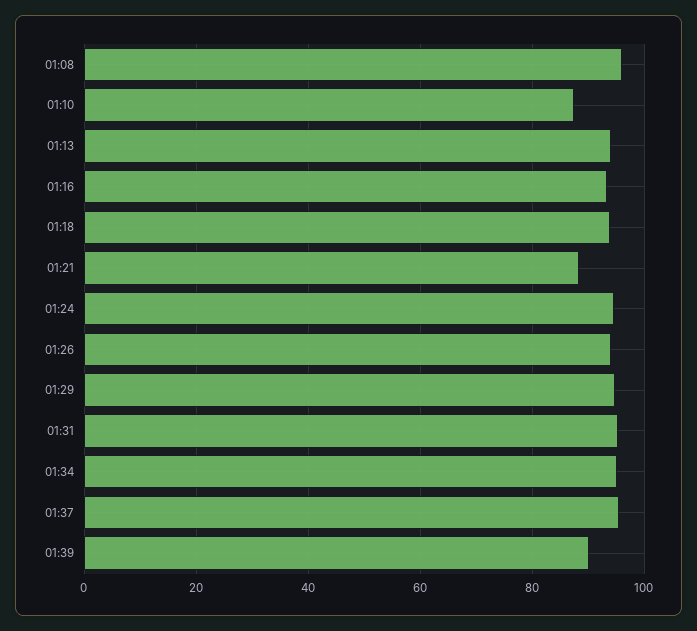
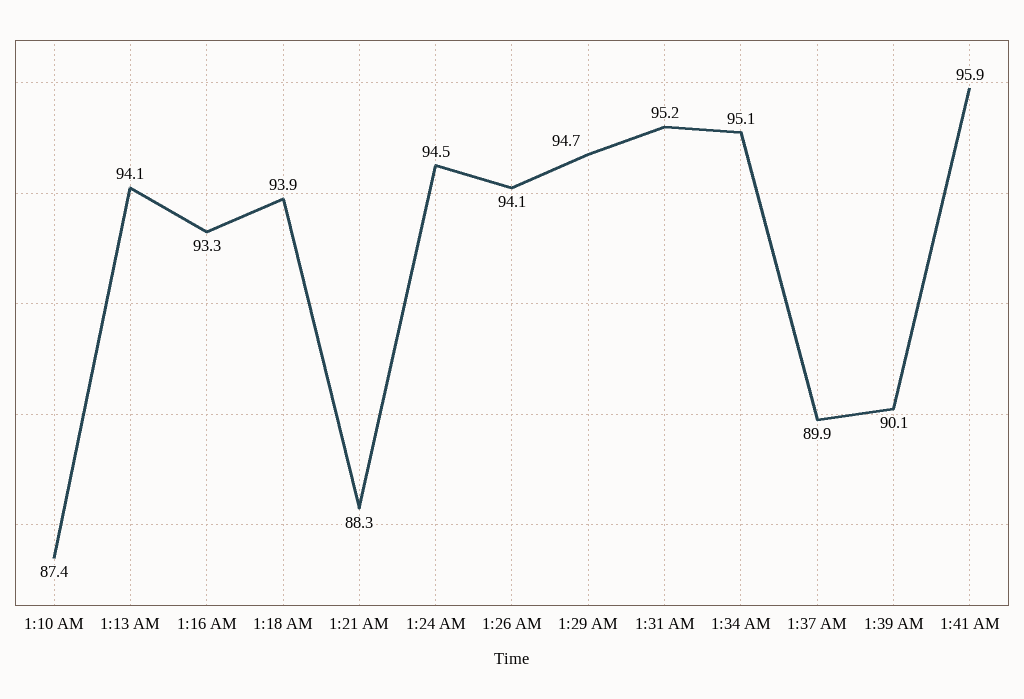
01:08: 96 -> none
01:37: 96 -> 89.9
1:41 AM: none -> 95.9

